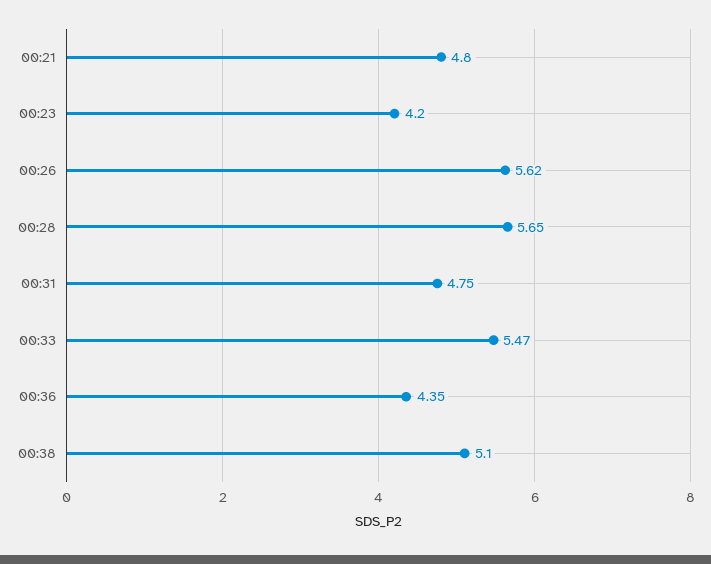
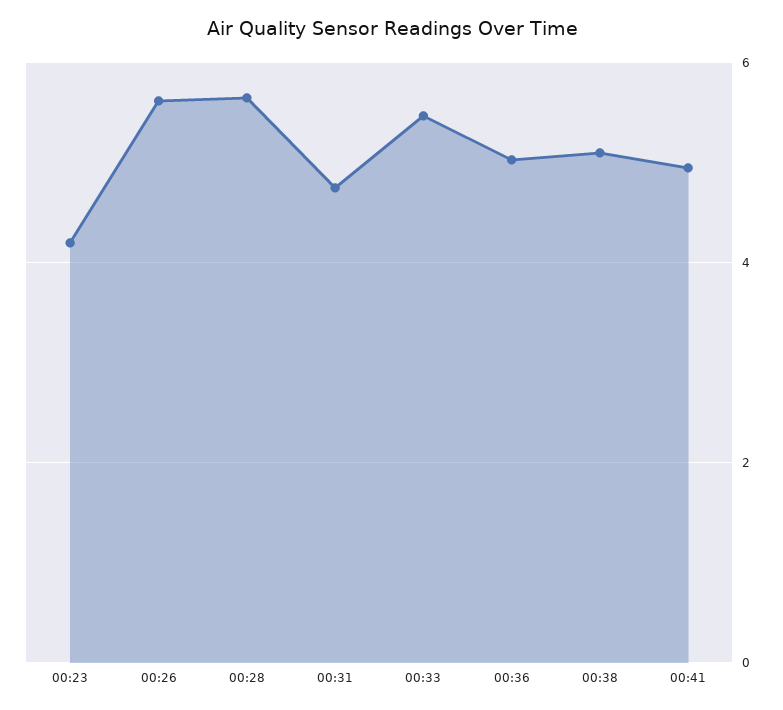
00:21: 4.8 -> none
00:36: 4.35 -> 5
00:41: none -> 5

